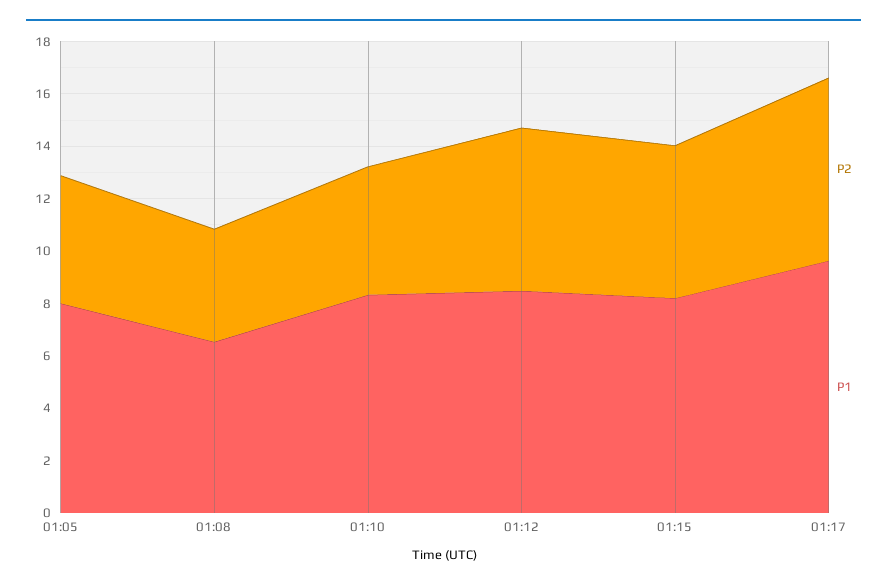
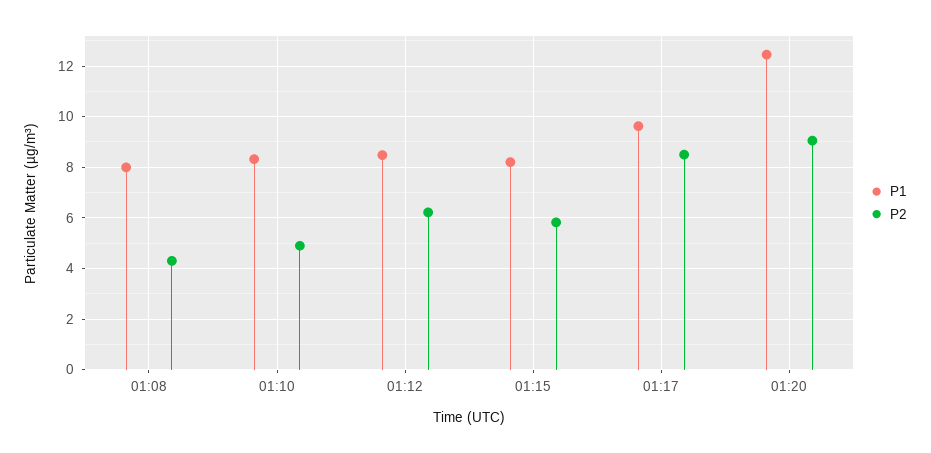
P2, 01:05: 5 -> none
P1, 01:05: 8 -> none
P1, 01:08: 6.5 -> 8
P2, 01:17: 7 -> 8.5
P1, 01:20: none -> 12.5
P2, 01:20: none -> 9

